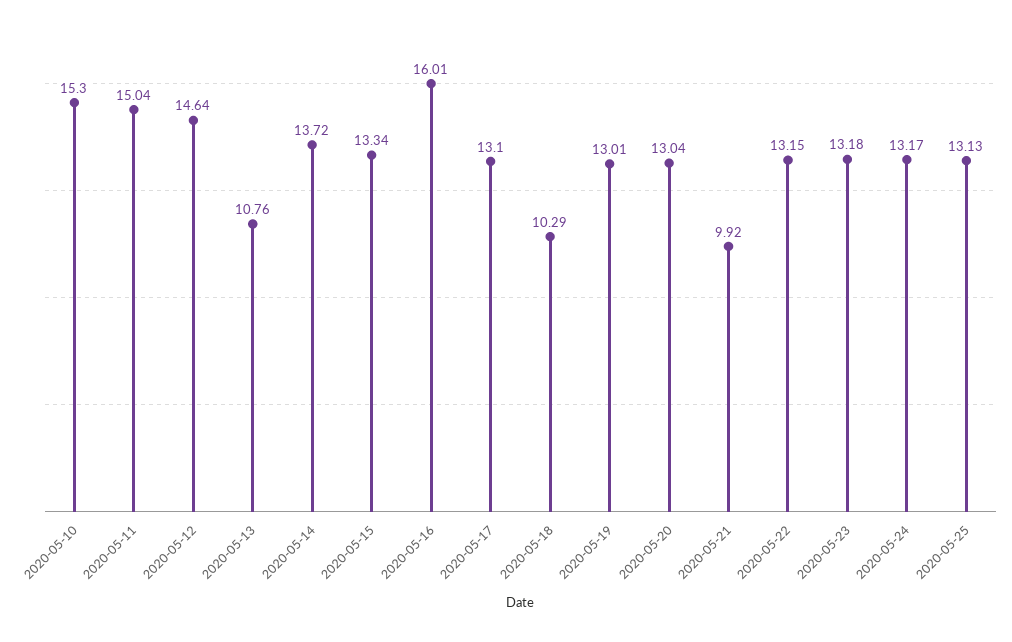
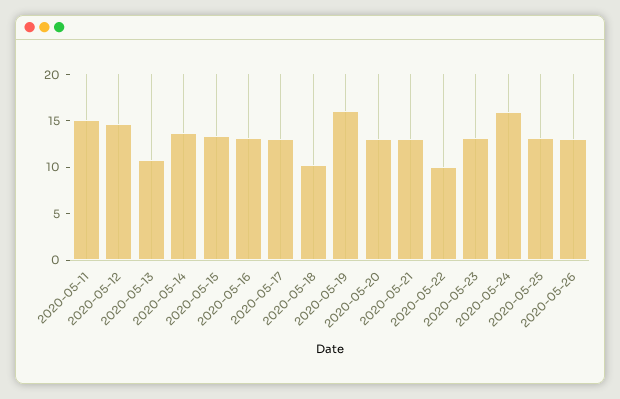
2020-05-10: 15.3 -> none
2020-05-16: 16.01 -> 13
2020-05-19: 13.01 -> 16
2020-05-21: 9.92 -> 13
2020-05-22: 13.15 -> 10
2020-05-24: 13.17 -> 16
2020-05-26: none -> 13

